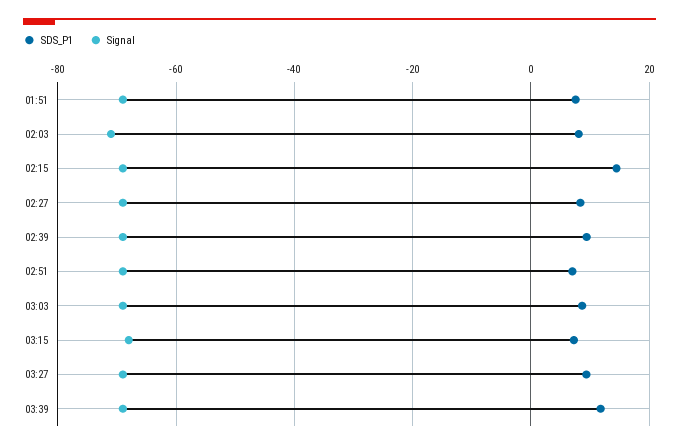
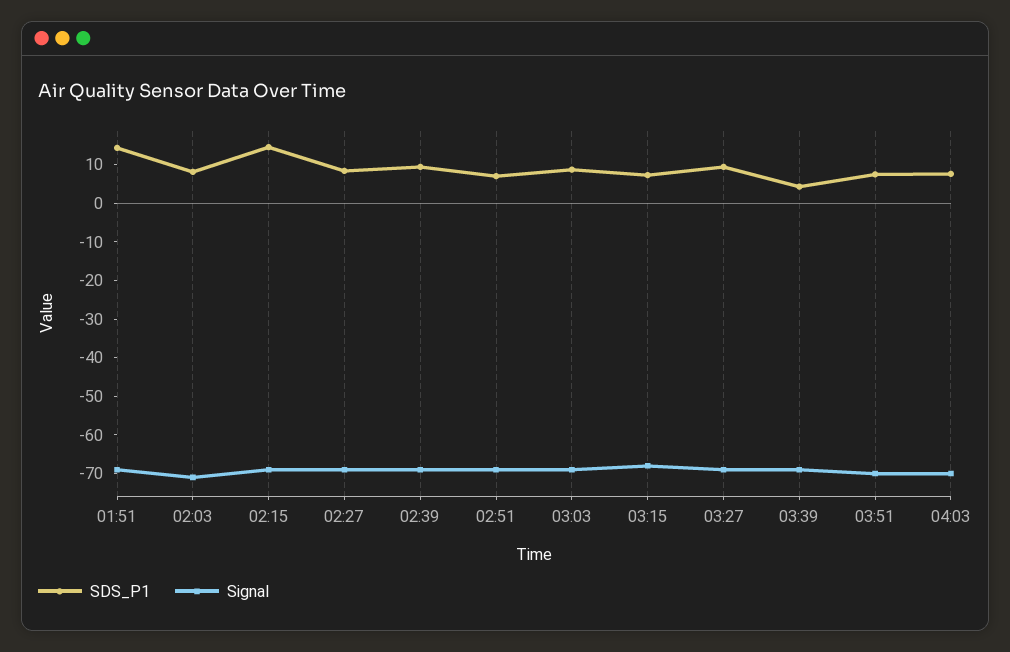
SDS_P1, 01:51: 8 -> 15
SDS_P1, 03:39: 12 -> 5
SDS_P1, 03:51: none -> 7.5
Signal, 03:51: none -> -70
SDS_P1, 04:03: none -> 7.5
Signal, 04:03: none -> -70

